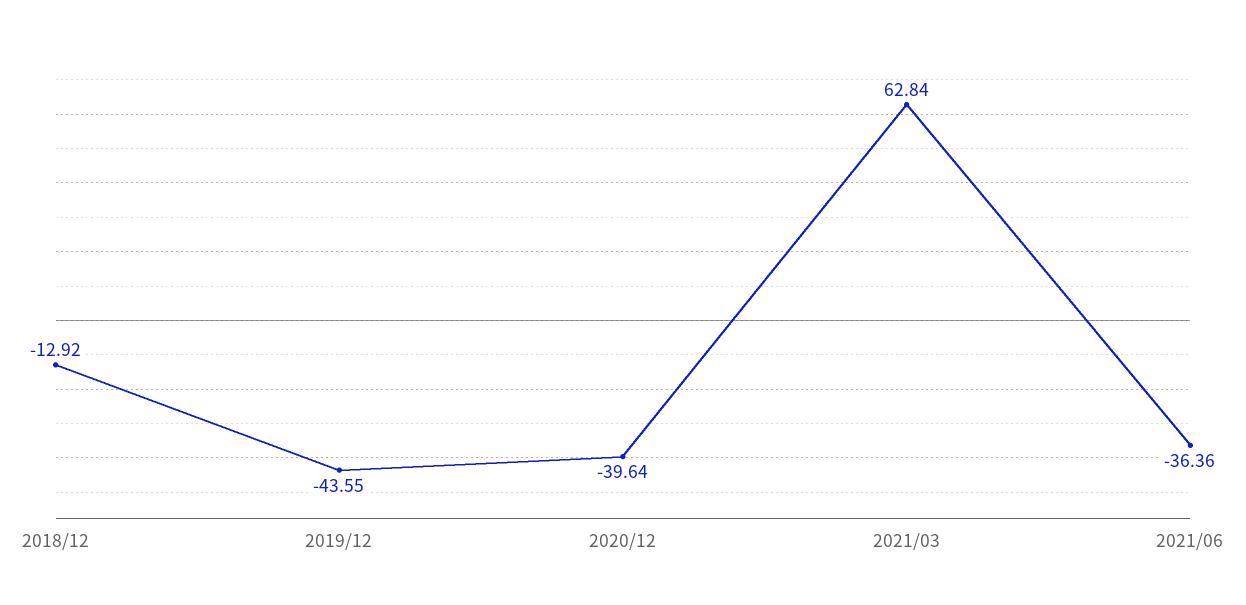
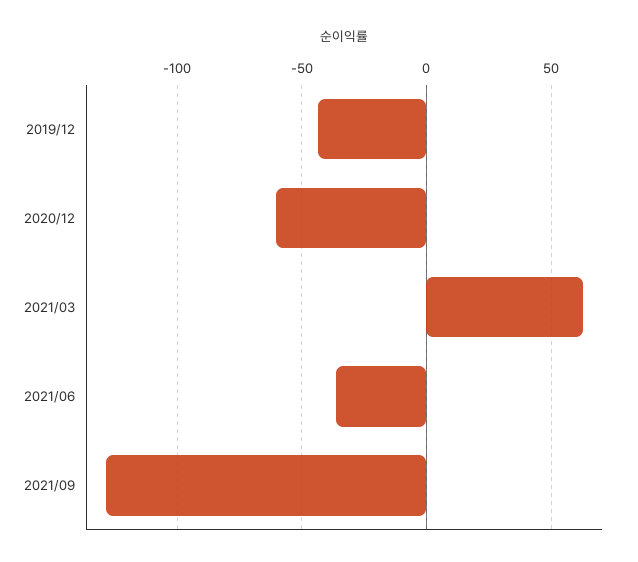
2018/12: -12.92 -> none
2020/12: -39.64 -> -60
2021/09: none -> -130

